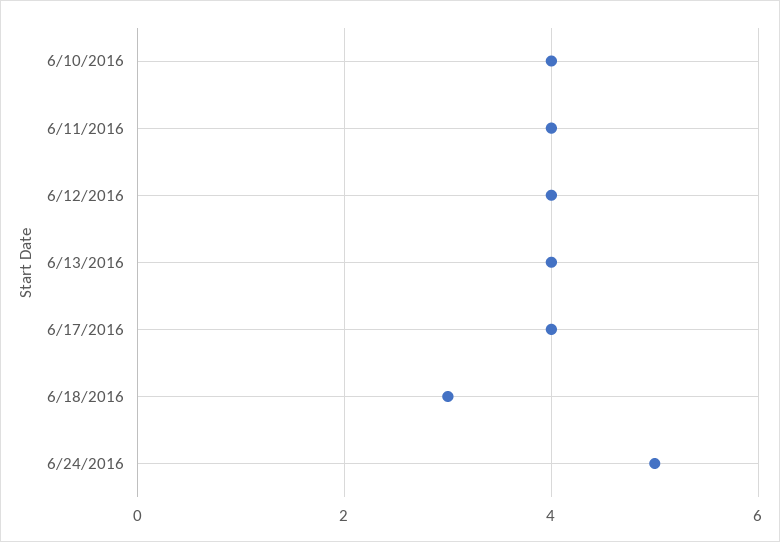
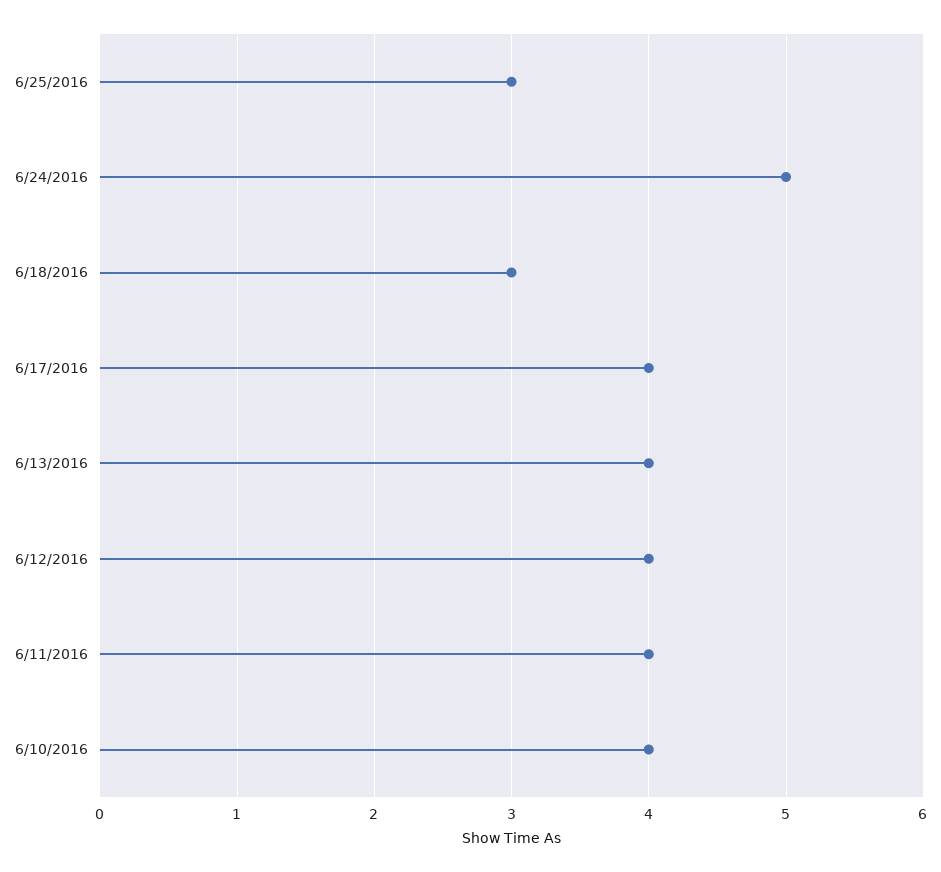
6/25/2016: none -> 3

